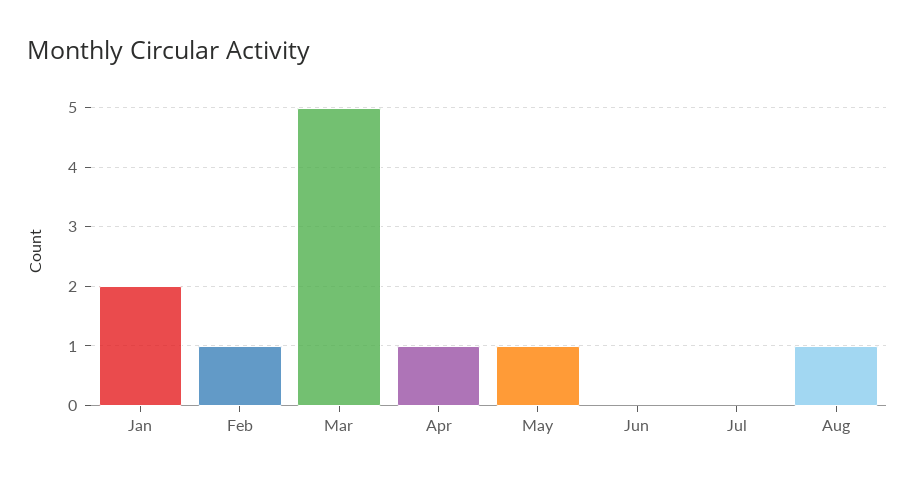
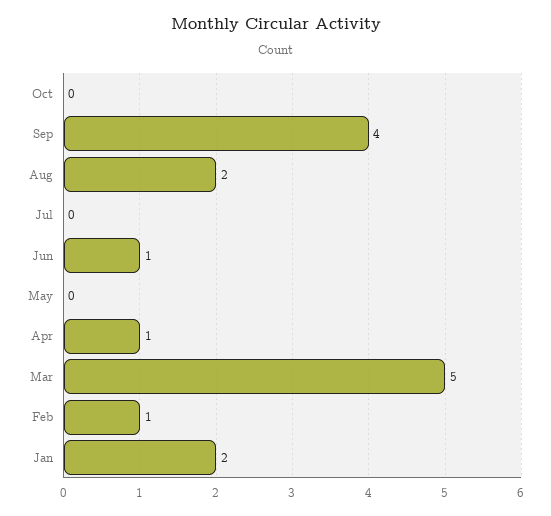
May: 1 -> 0
Jun: 0 -> 1
Aug: 1 -> 2
Oct: none -> 0
Sep: none -> 4

